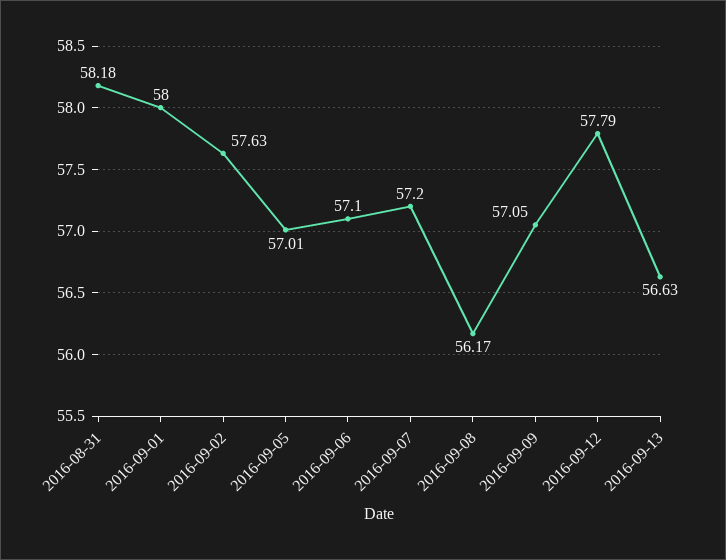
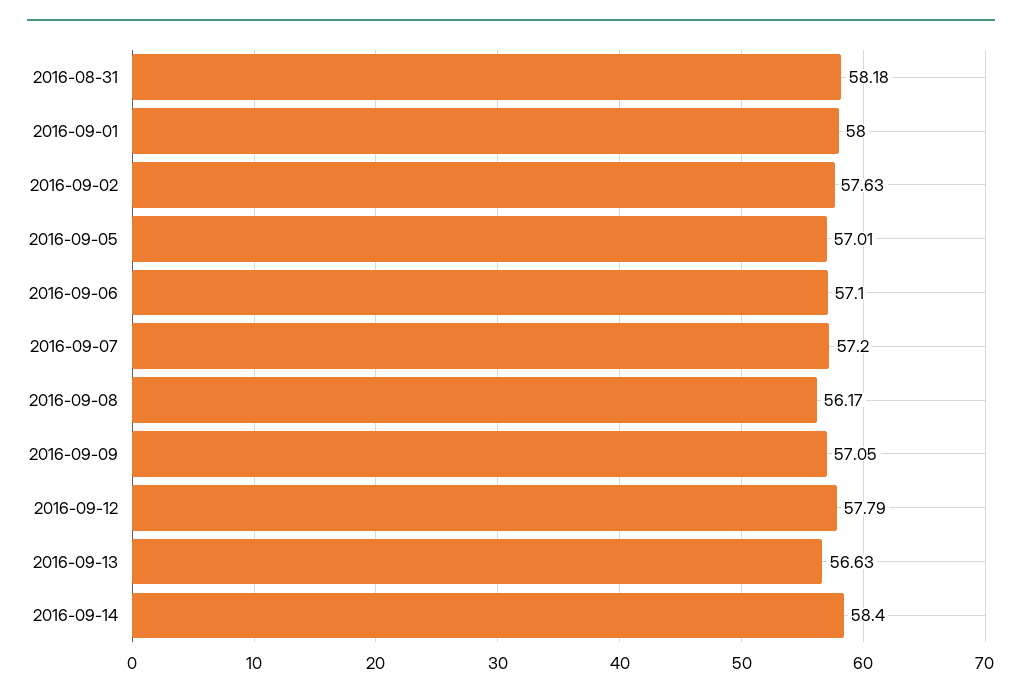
2016-09-14: none -> 58.4

